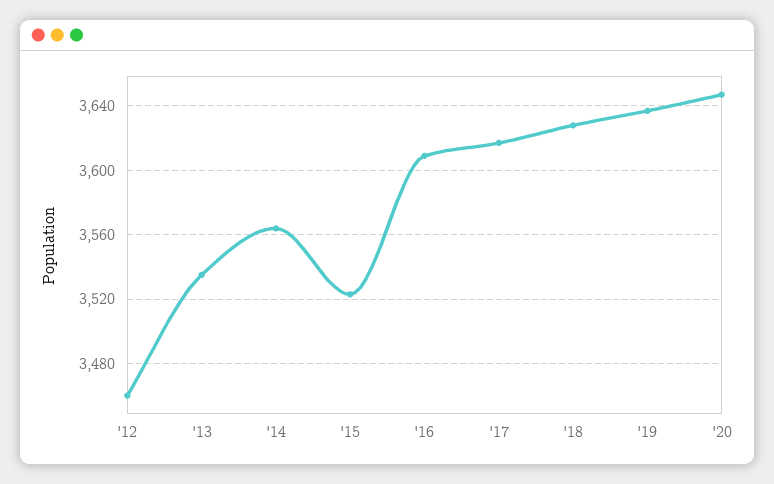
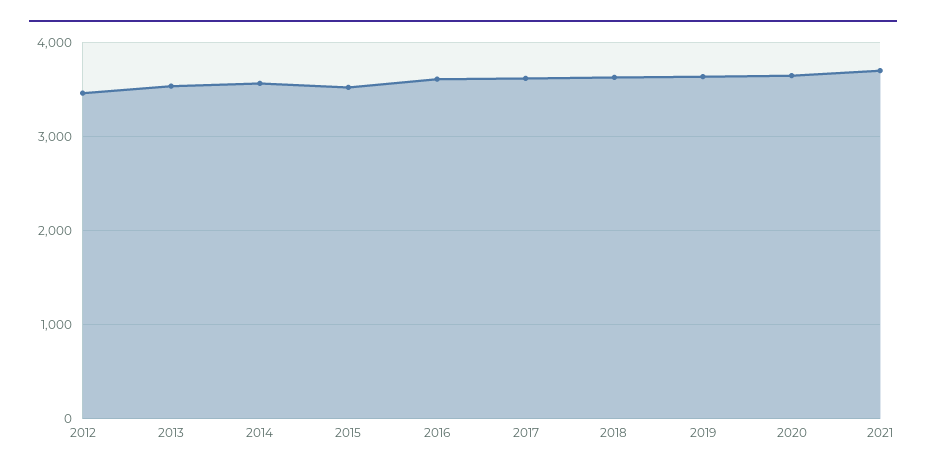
2021: none -> 3700

